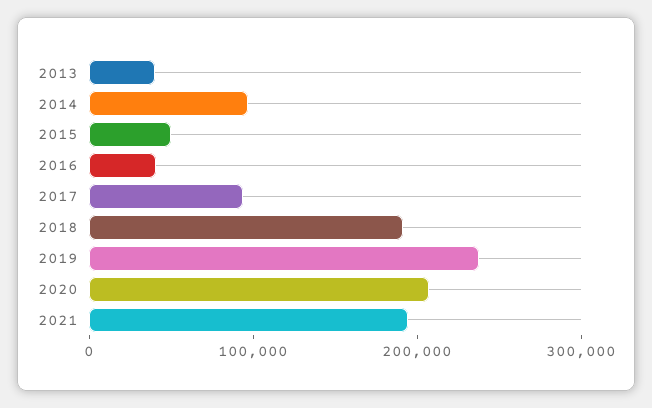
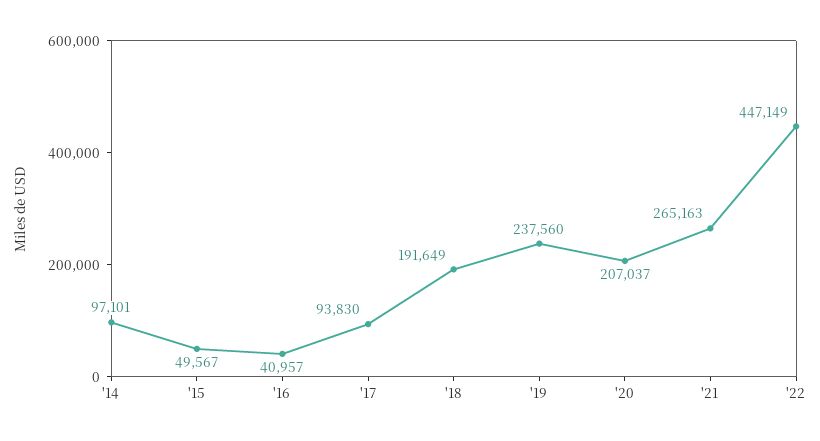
2013: 40000 -> none
2021: 200000 -> 265163
'22: none -> 447149

